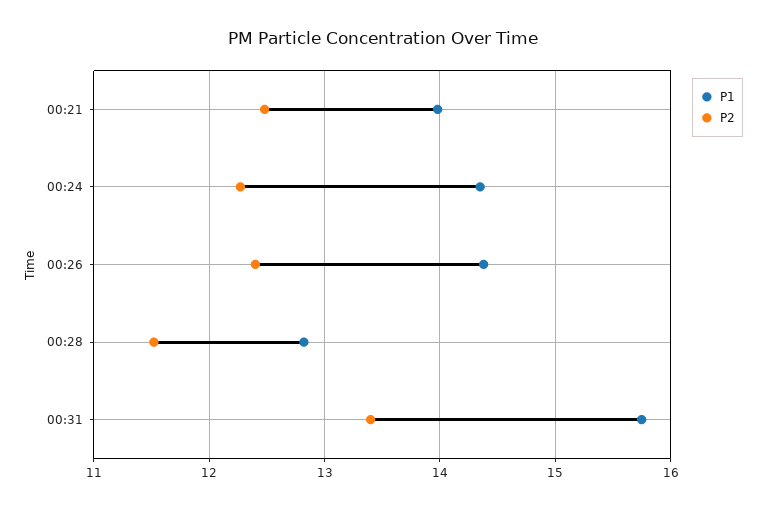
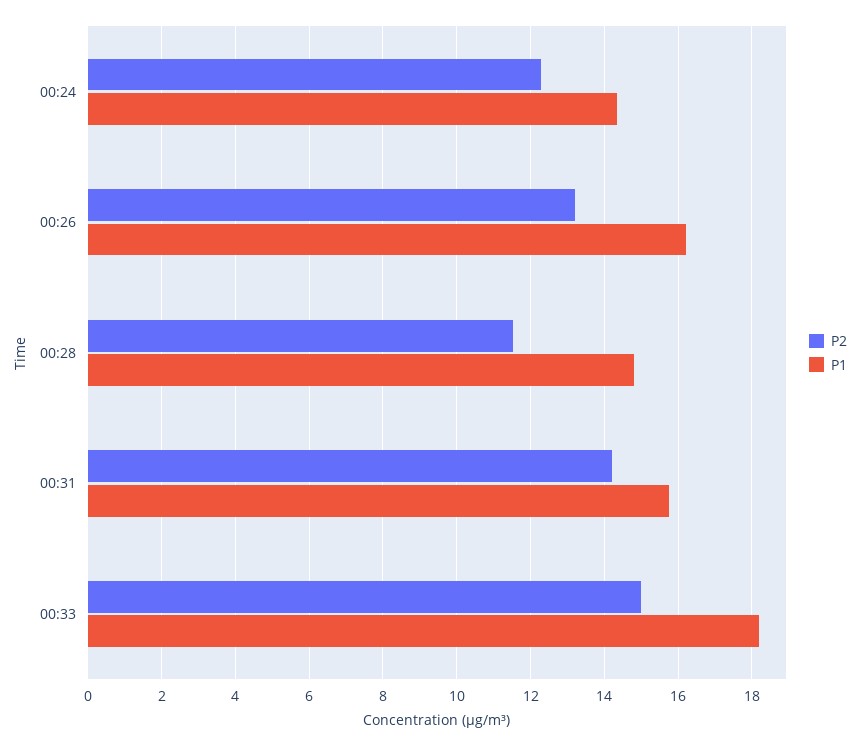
P1, 00:21: 14 -> none
P2, 00:21: 12.5 -> none
P1, 00:26: 14.4 -> 16.2
P2, 00:26: 12.4 -> 13.2
P1, 00:28: 12.8 -> 14.8
P2, 00:31: 13.4 -> 14.2
P2, 00:33: none -> 15
P1, 00:33: none -> 18.2

